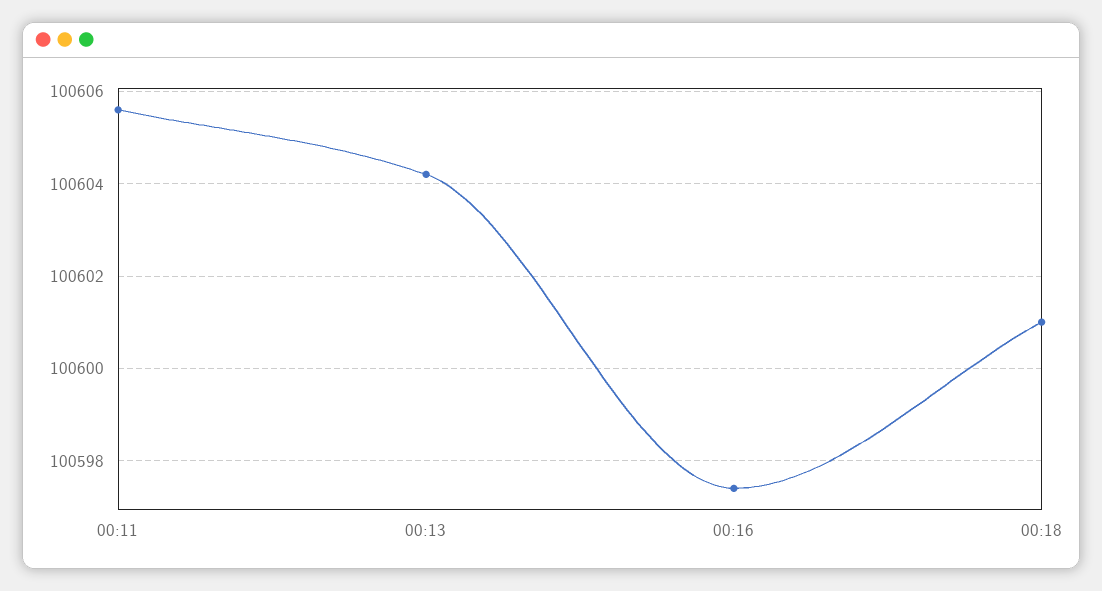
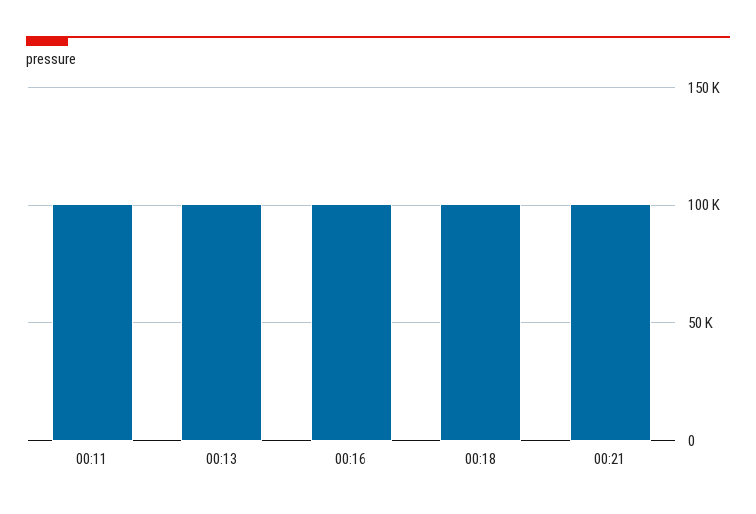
00:21: none -> 100000

